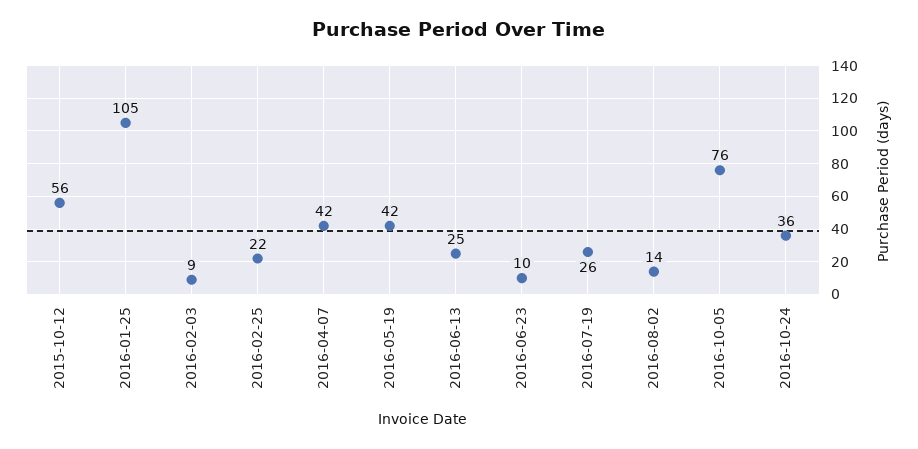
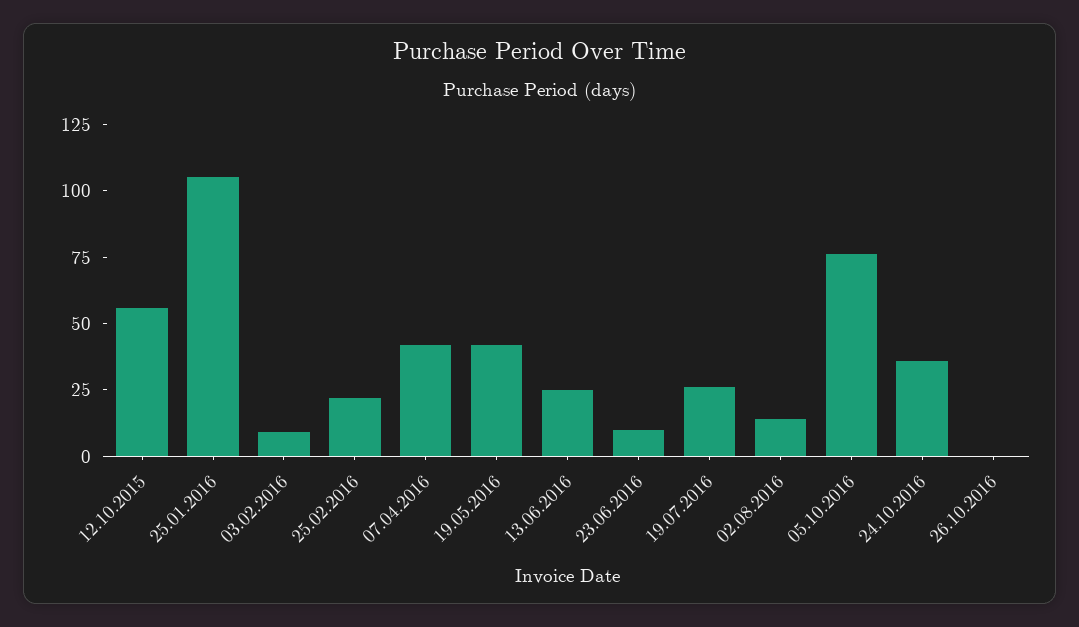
26.10.2016: none -> 0

